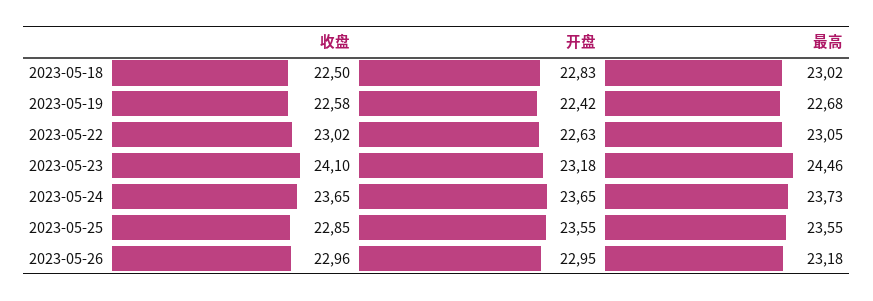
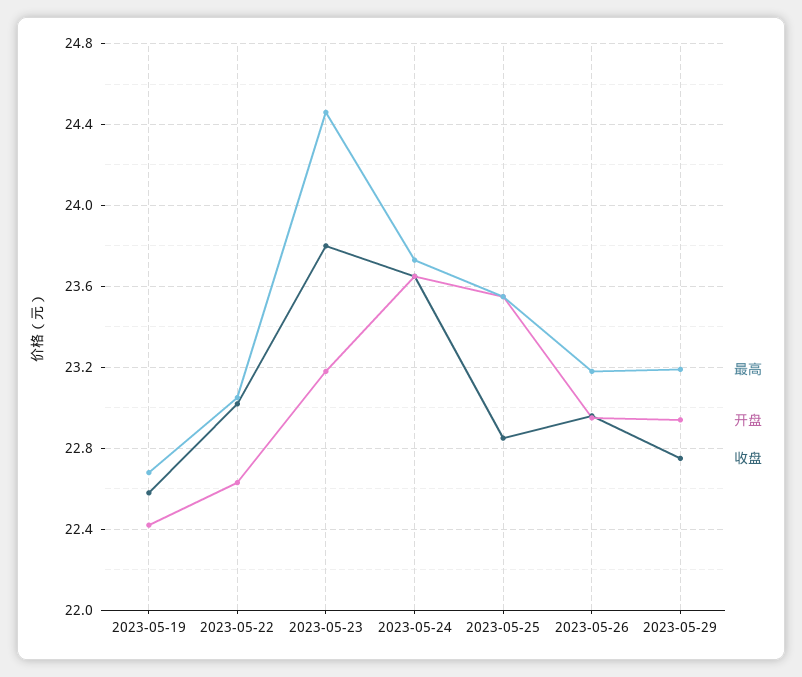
收盘, 2023-05-18: 22.5 -> none
开盘, 2023-05-18: 22.83 -> none
最高, 2023-05-18: 23.02 -> none
收盘, 2023-05-23: 24.1 -> 23.8
最高, 2023-05-29: none -> 23.2
开盘, 2023-05-29: none -> 22.95
收盘, 2023-05-29: none -> 22.75

